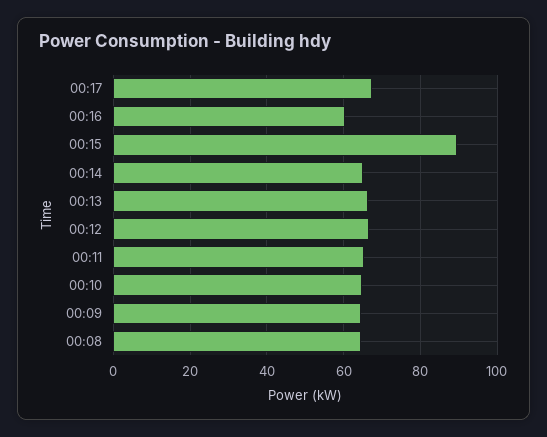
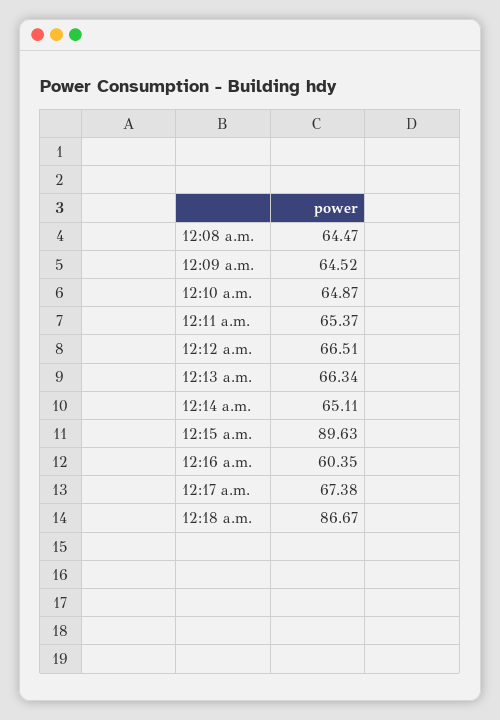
12:18 a.m.: none -> 86.67

